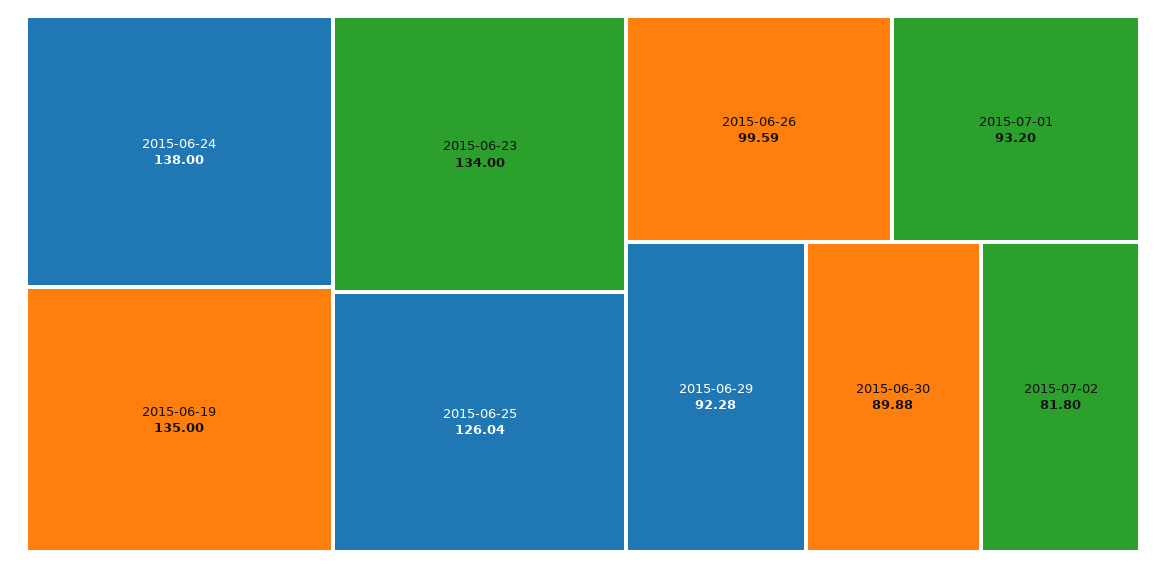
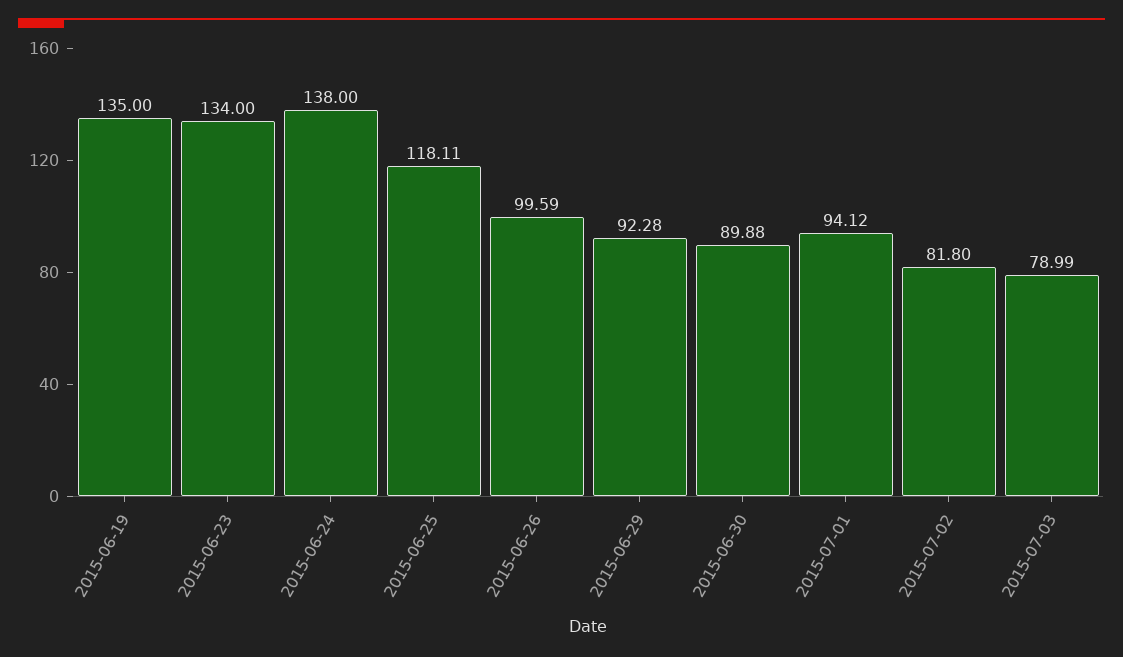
2015-06-25: 126.04 -> 118.11
2015-07-01: 93.2 -> 94.12
2015-07-03: none -> 78.99

